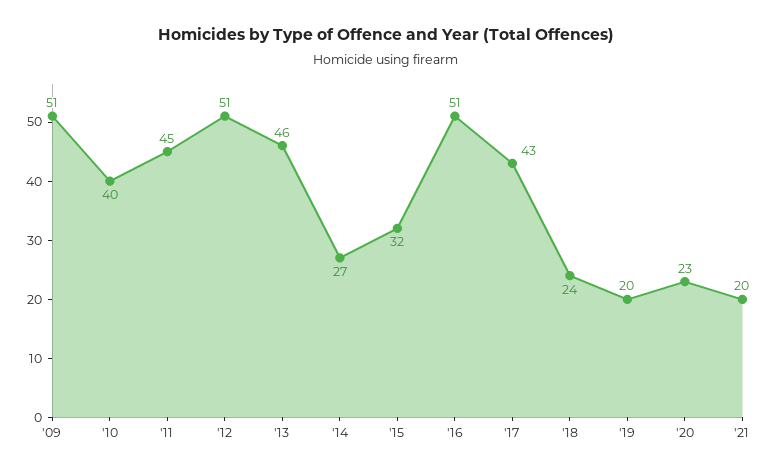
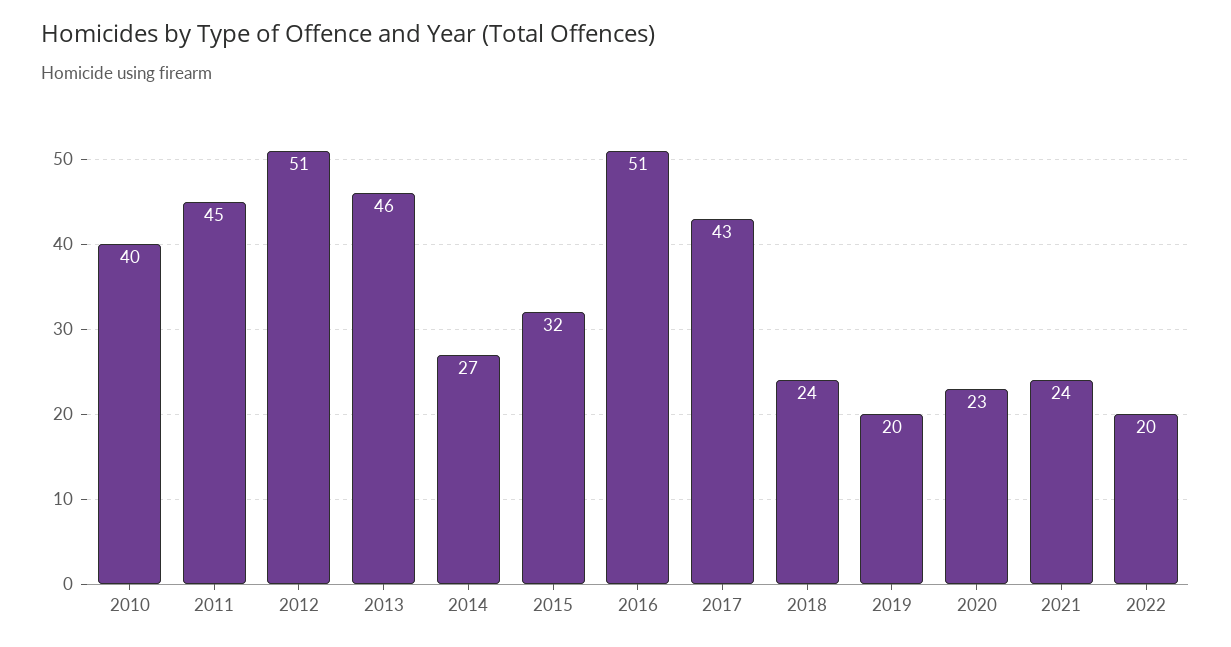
'09: 51 -> none
'21: 20 -> 24
2022: none -> 20

